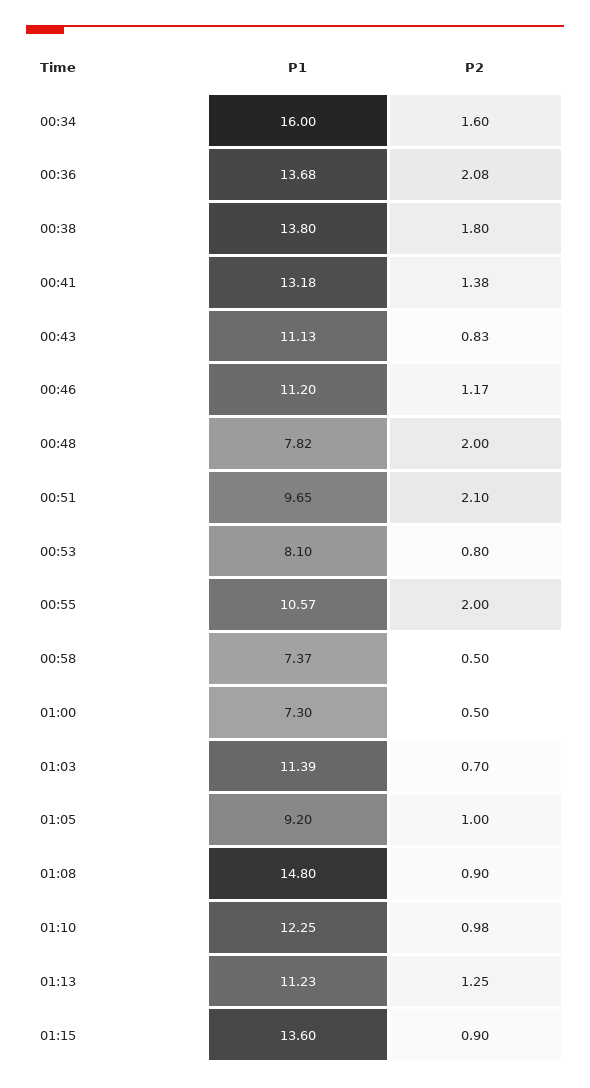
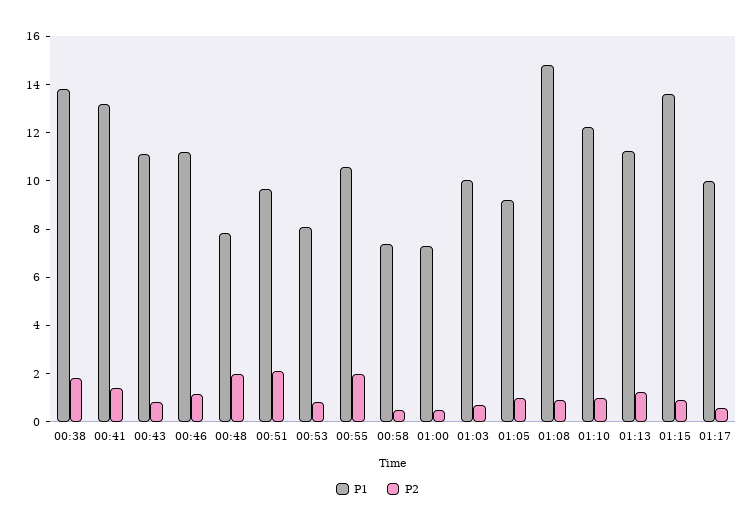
P1, 00:34: 16 -> none
P2, 00:34: 1.6 -> none
P1, 00:36: 13.68 -> none
P2, 00:36: 2.08 -> none
P1, 01:03: 11.39 -> 10
P1, 01:17: none -> 10
P2, 01:17: none -> 0.5

